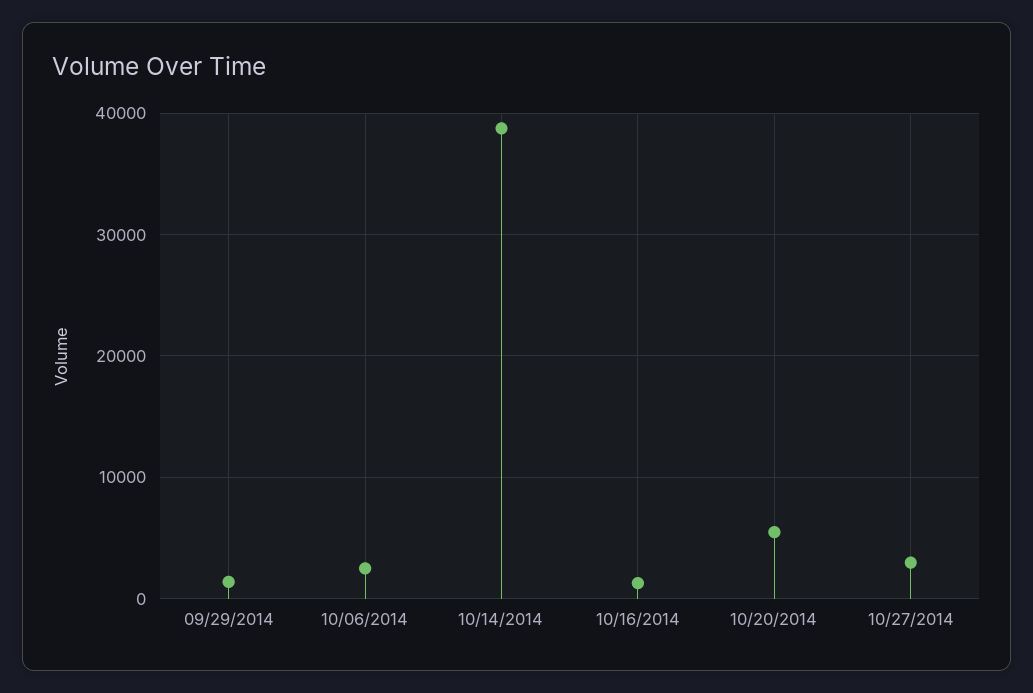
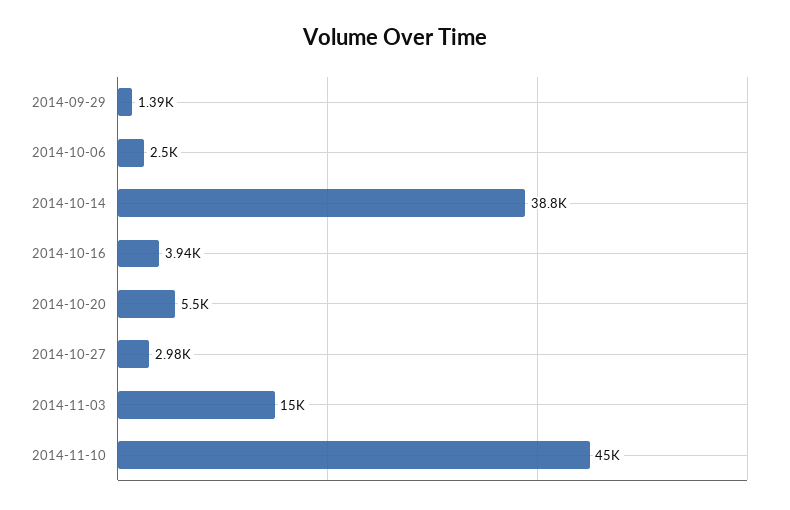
10/16/2014: 1000 -> 3940
2014-11-03: none -> 15000
2014-11-10: none -> 45000

